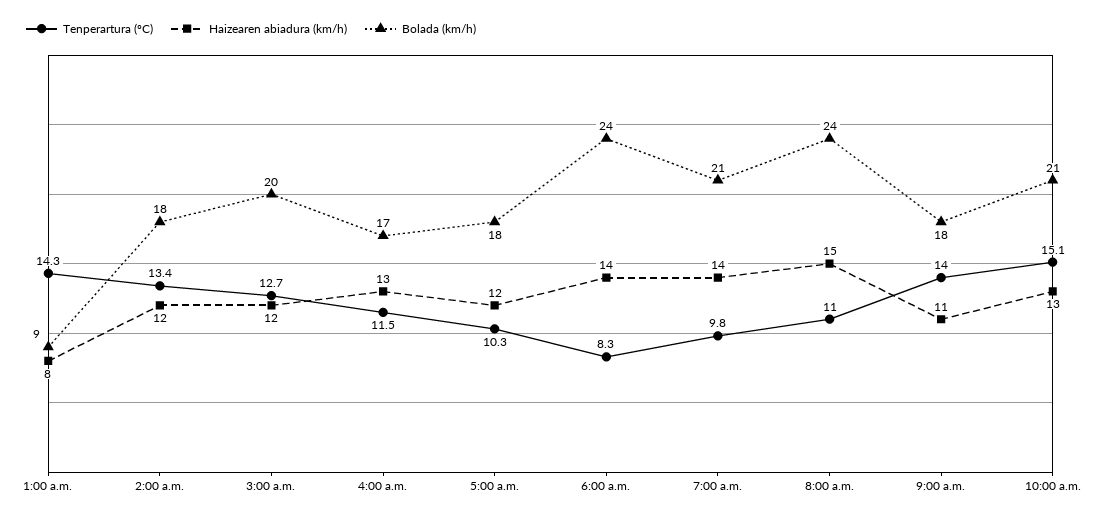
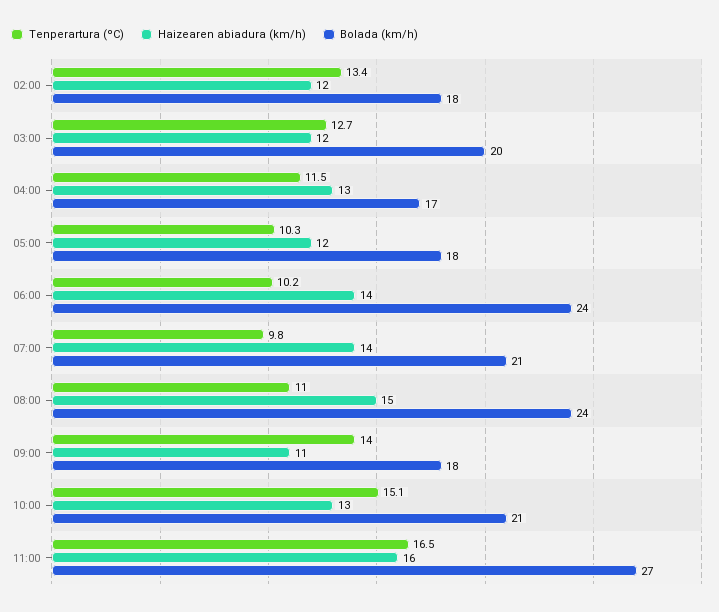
Tenperartura (ºC), 1:00 a.m.: 14.3 -> none
Haizearen abiadura (km/h), 1:00 a.m.: 8 -> none
Bolada (km/h), 1:00 a.m.: 9 -> none
Tenperartura (ºC), 6:00 a.m.: 8.3 -> 10.2
Tenperartura (ºC), 11:00: none -> 16.5
Haizearen abiadura (km/h), 11:00: none -> 16
Bolada (km/h), 11:00: none -> 27

